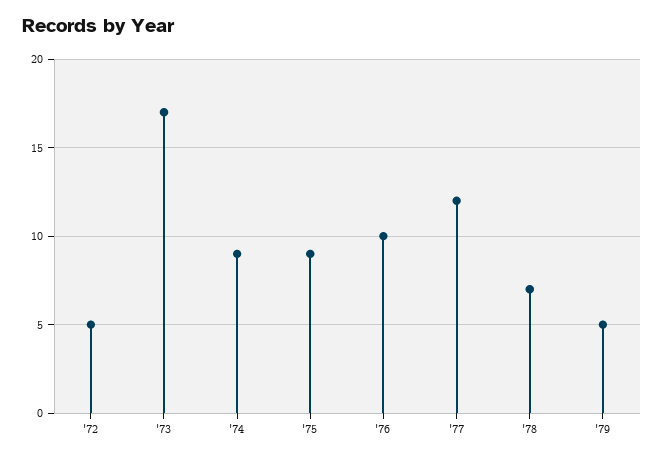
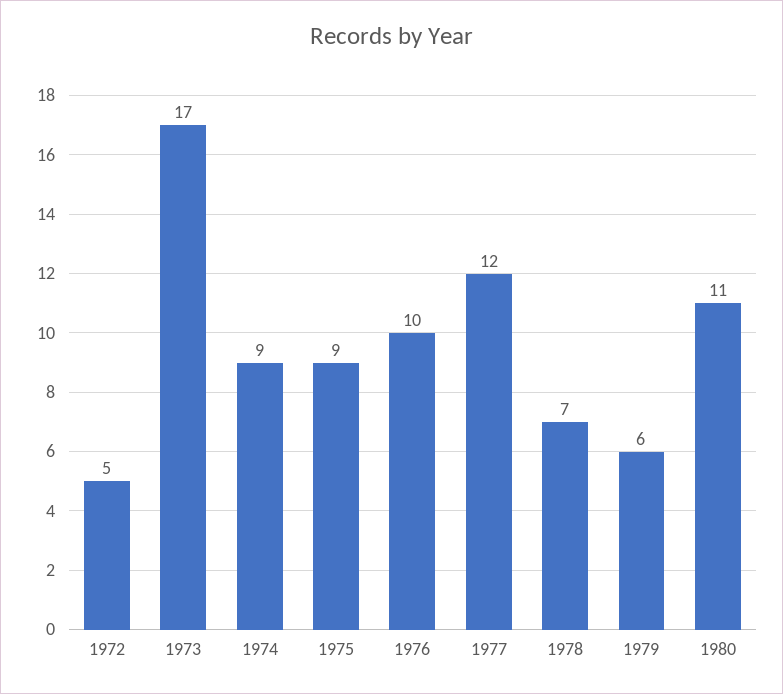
'79: 5 -> 6
1980: none -> 11

